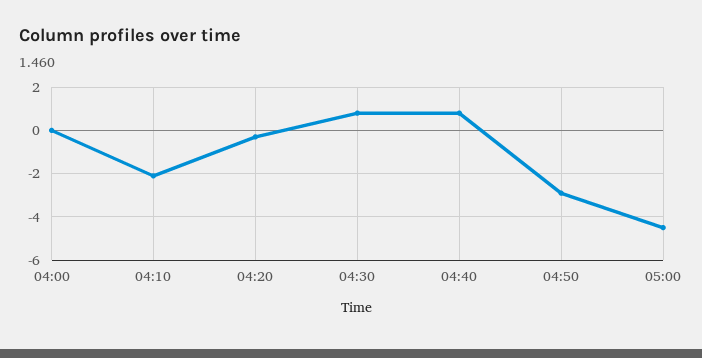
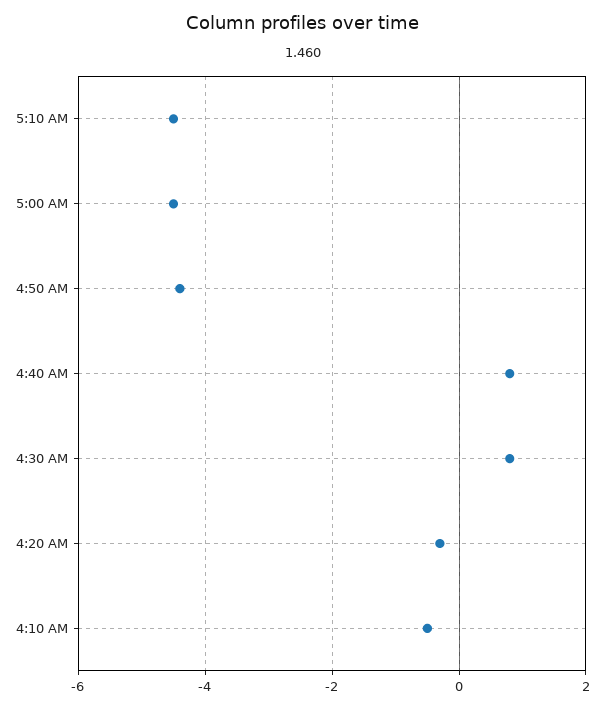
04:00: 0 -> none
04:10: -2 -> -0.5
04:50: -3 -> -4.5
5:10 AM: none -> -4.5

